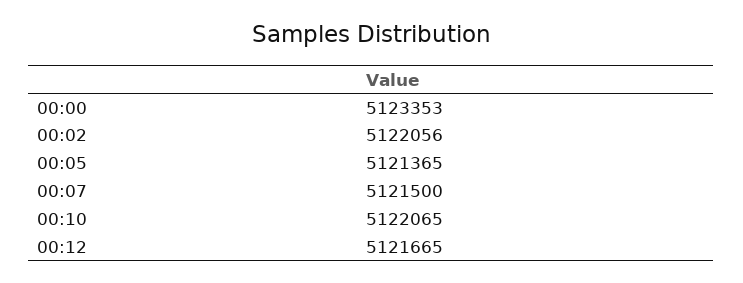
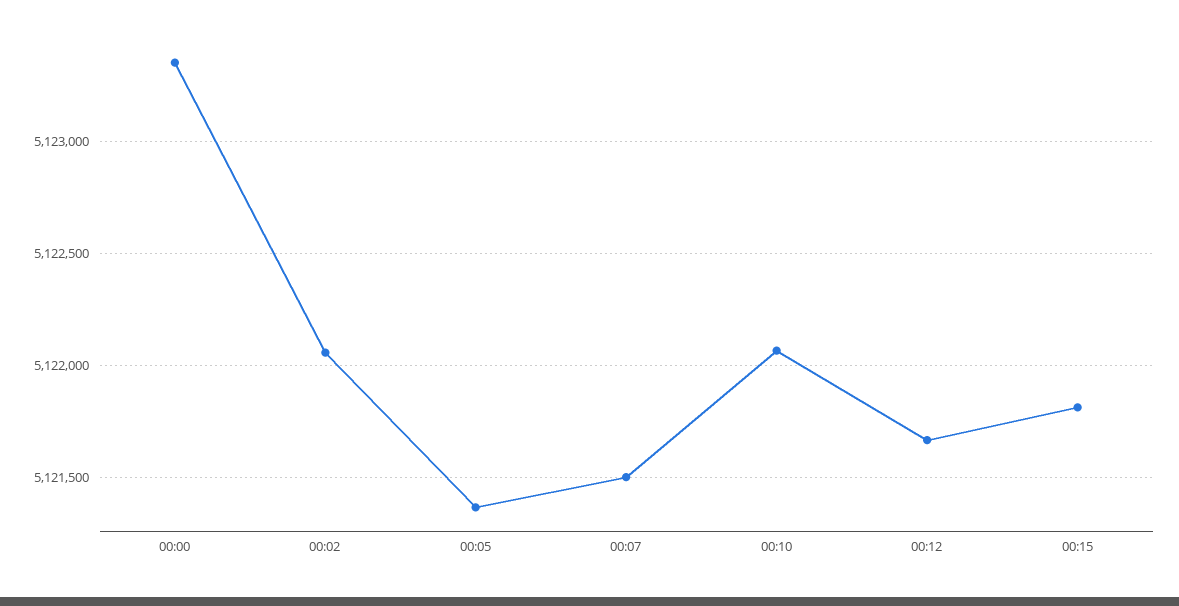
00:15: none -> 5121800

